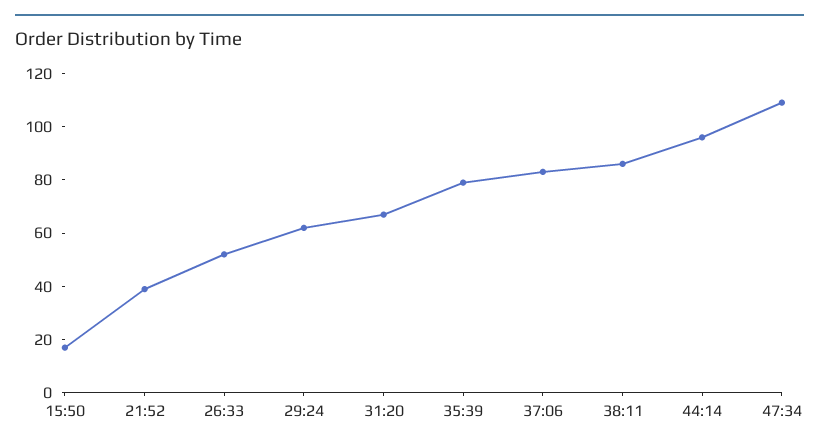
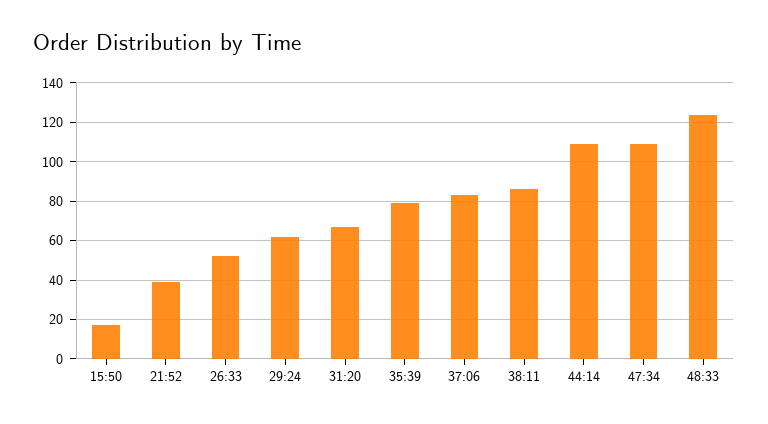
44:14: 95 -> 110
48:33: none -> 125

